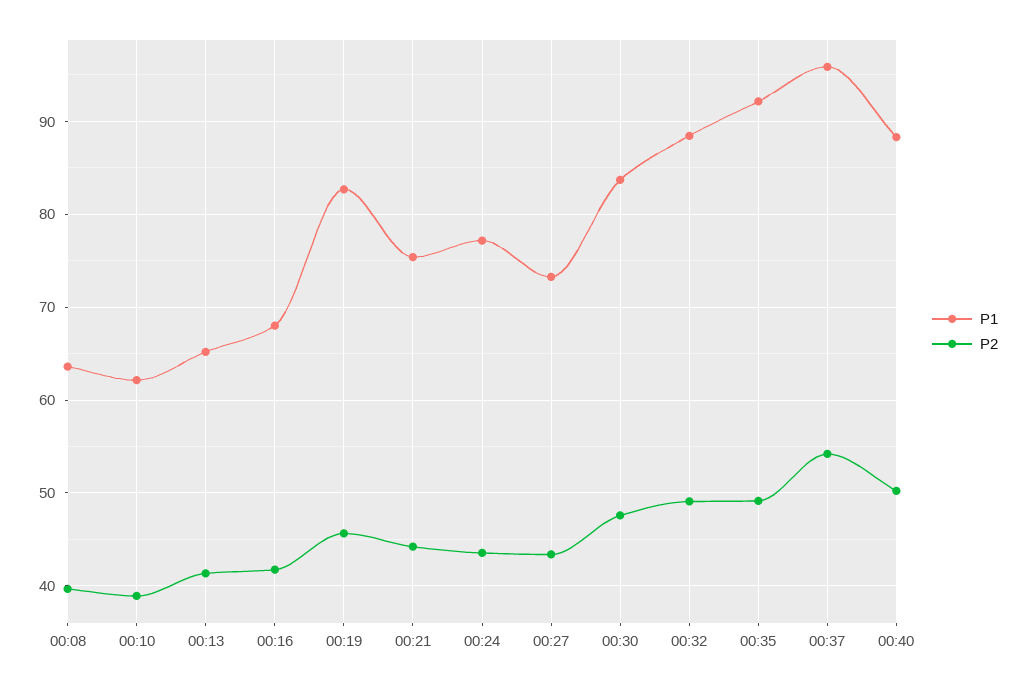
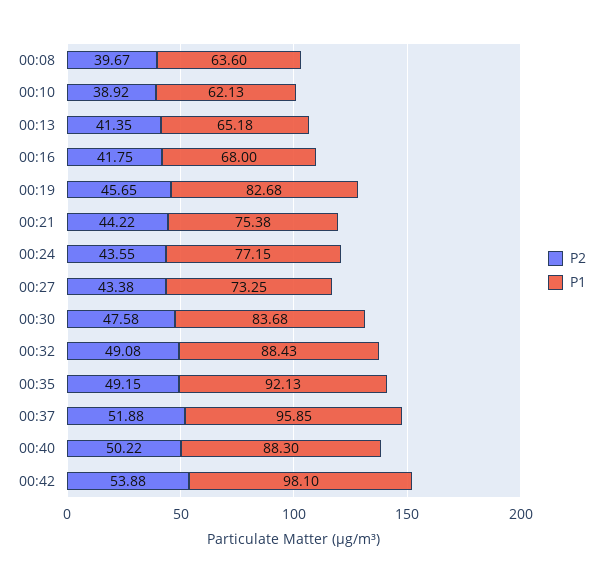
P2, 00:37: 54 -> 51.88
P2, 00:42: none -> 53.88
P1, 00:42: none -> 98.1

